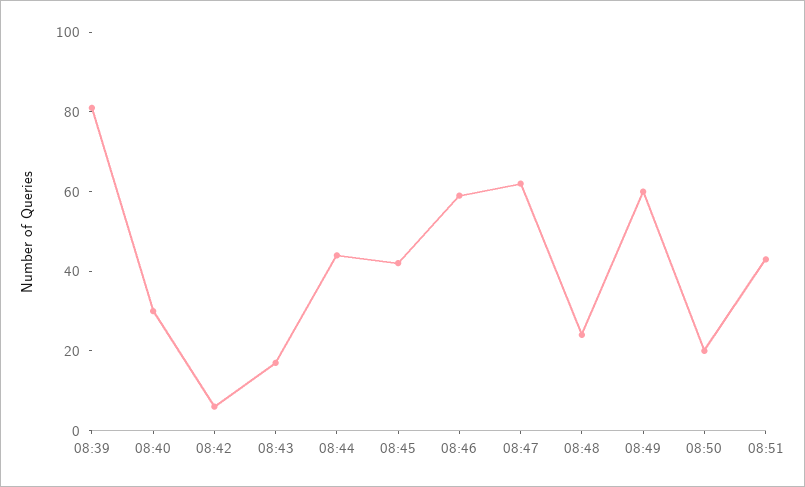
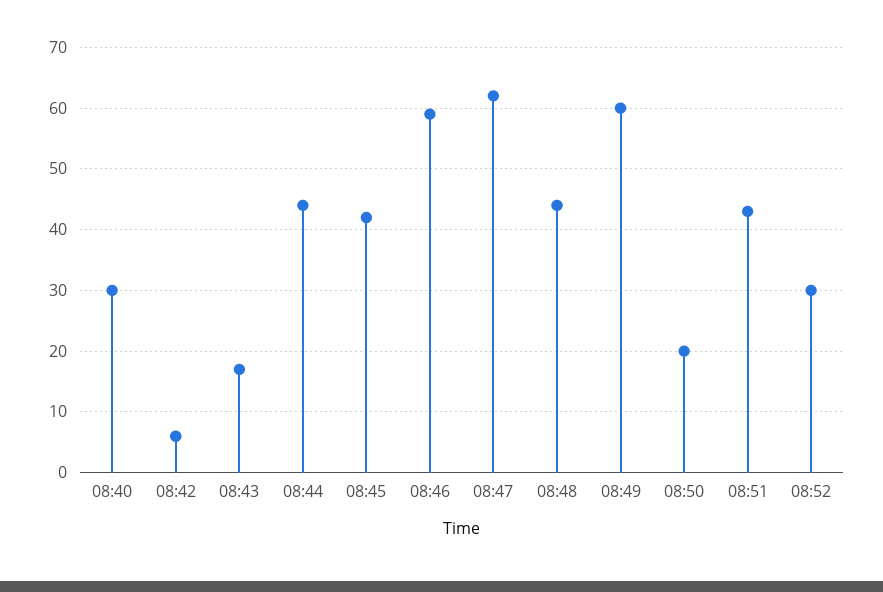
08:39: 80 -> none
08:48: 25 -> 44
08:52: none -> 30

